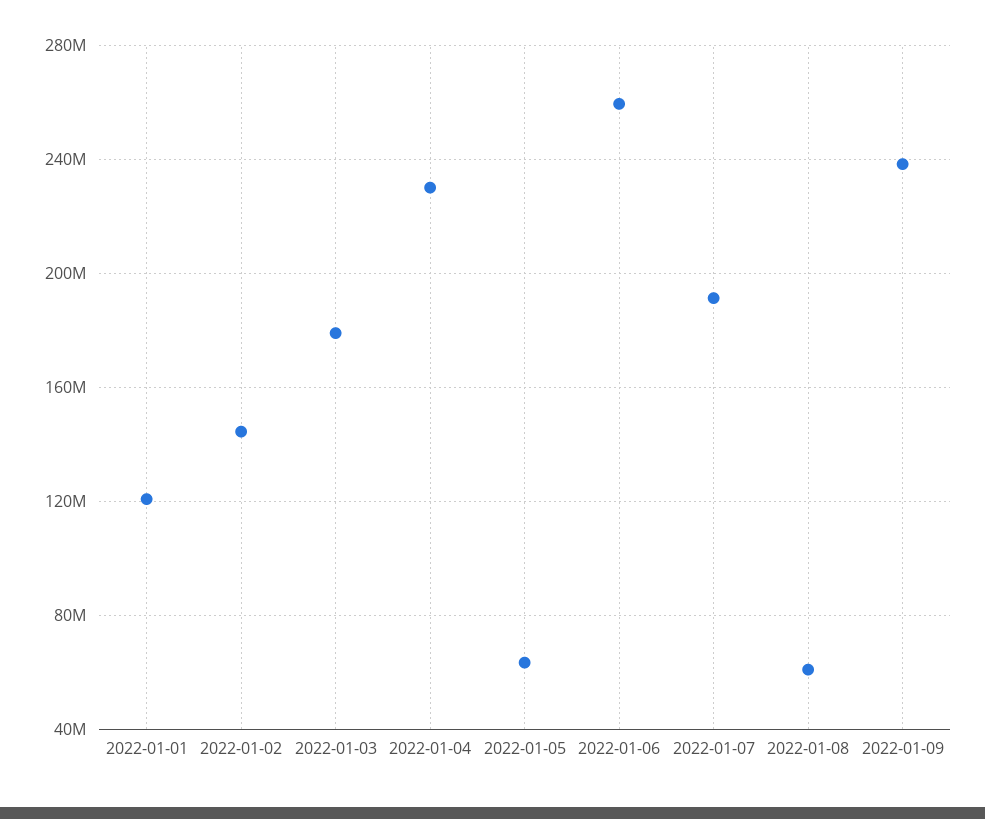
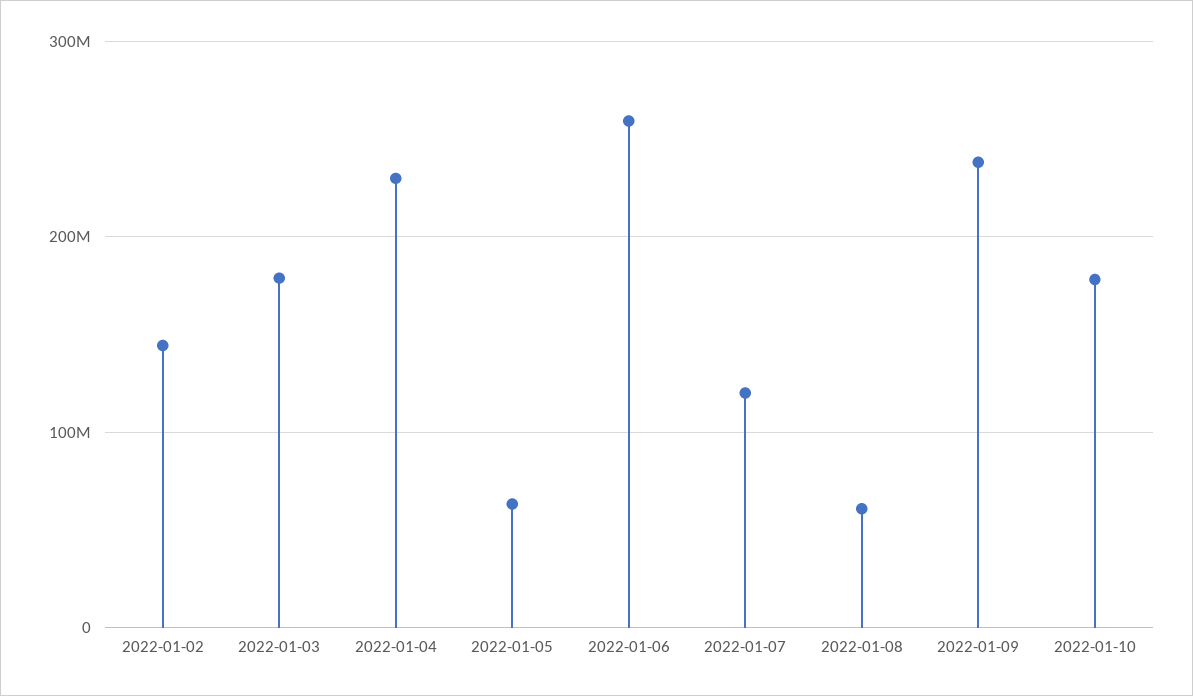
2022-01-01: 120000000 -> none
2022-01-07: 190000000 -> 120000000
2022-01-10: none -> 180000000

